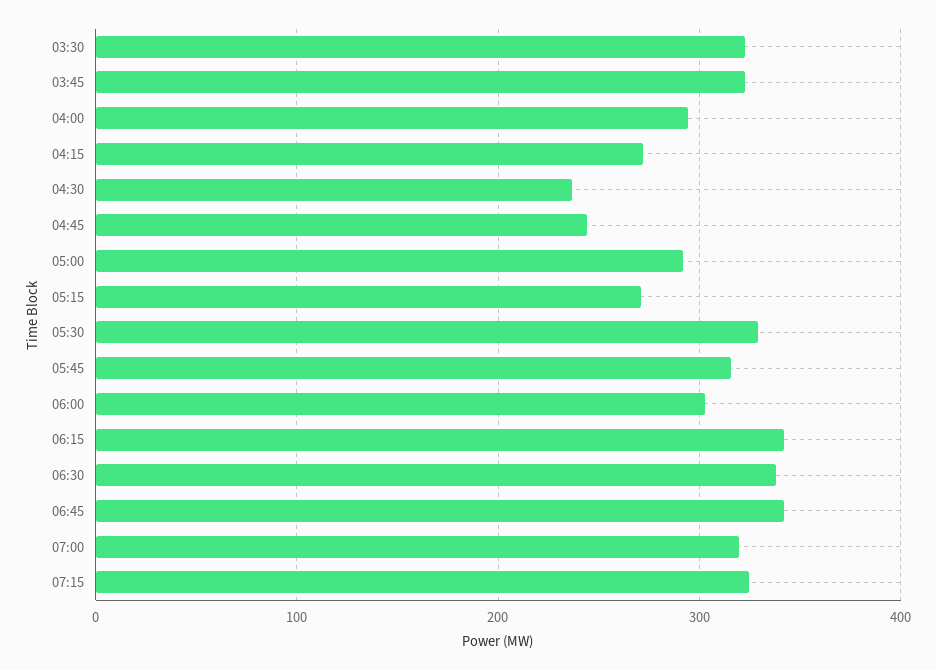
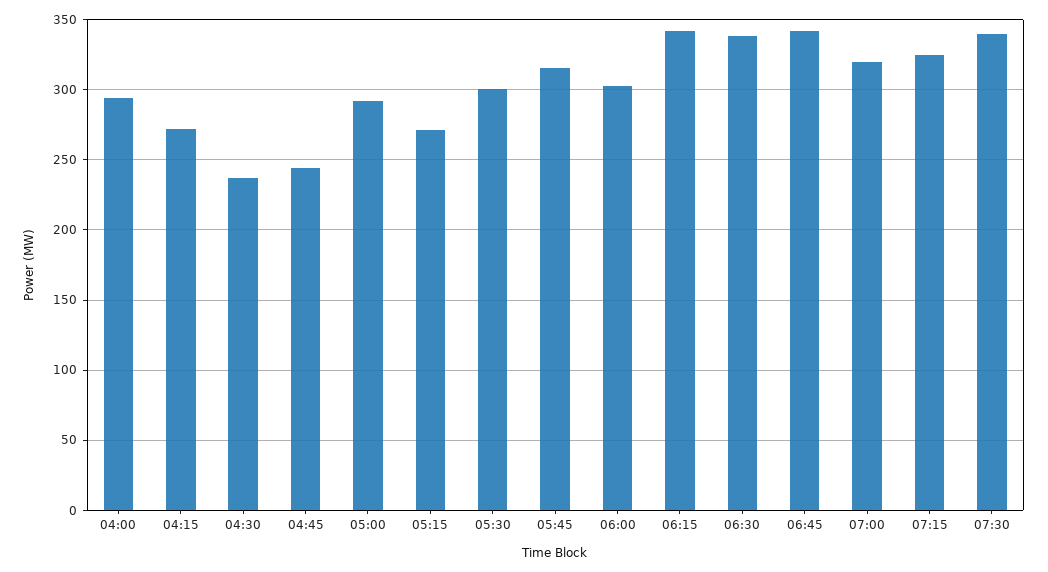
03:30: 320 -> none
03:45: 320 -> none
05:30: 330 -> 300
07:30: none -> 340

